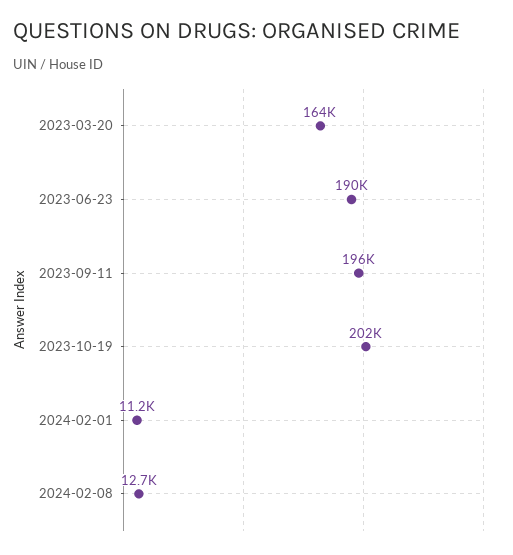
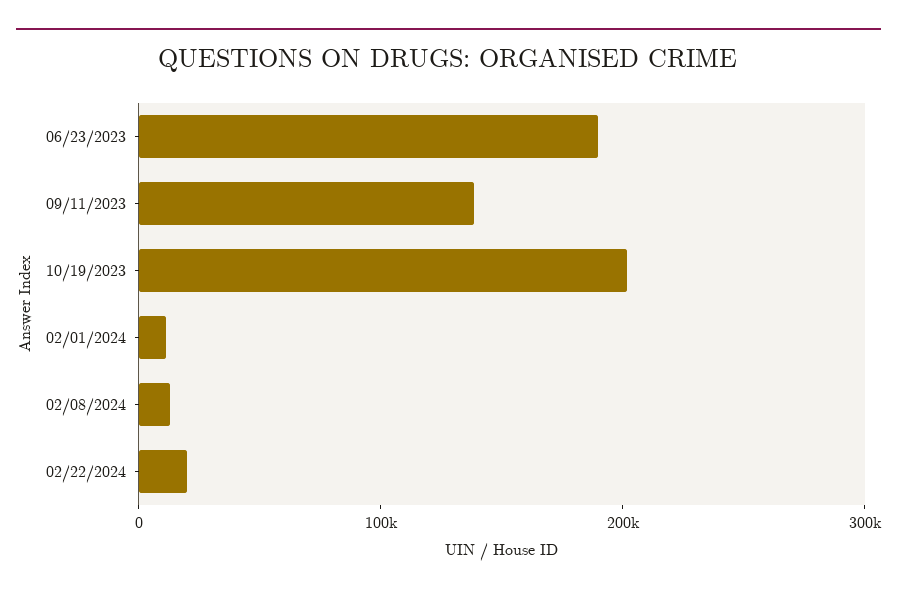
2023-03-20: 164000 -> none
2023-09-11: 196000 -> 140000
02/22/2024: none -> 20000

